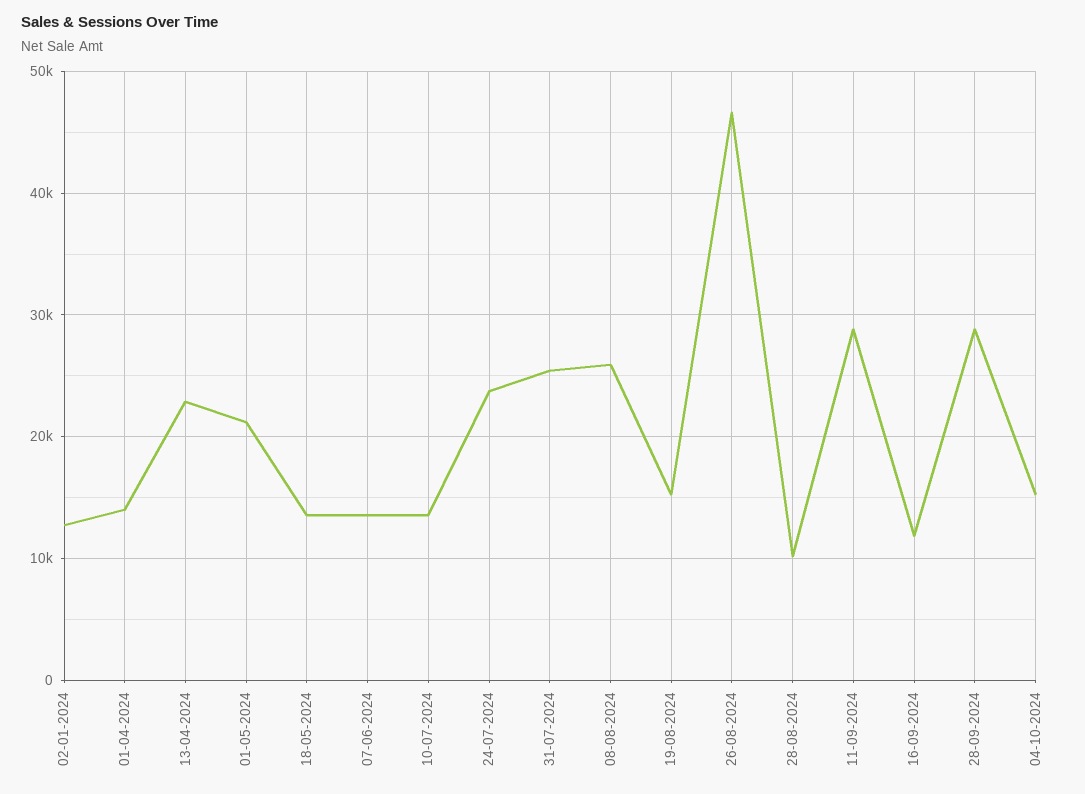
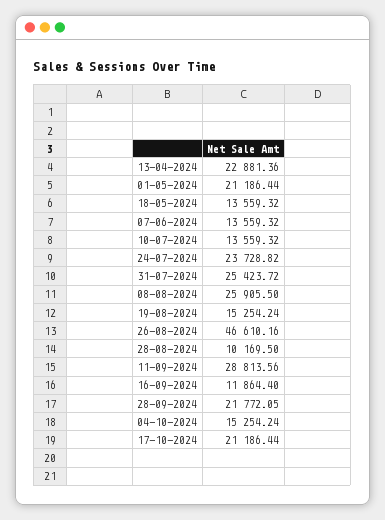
02-01-2024: 13000 -> none
01-04-2024: 14000 -> none
28-09-2024: 29000 -> 21772.05
17-10-2024: none -> 21186.44

